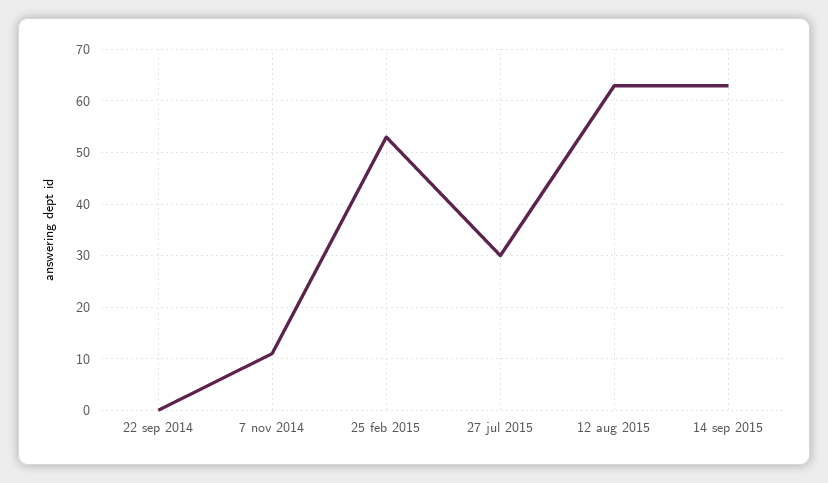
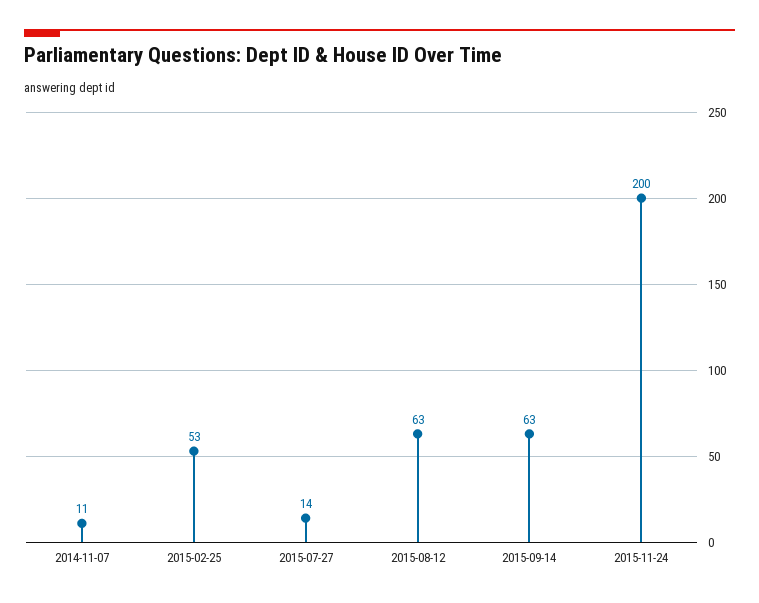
22 sep 2014: 0 -> none
27 jul 2015: 30 -> 14
2015-11-24: none -> 200

